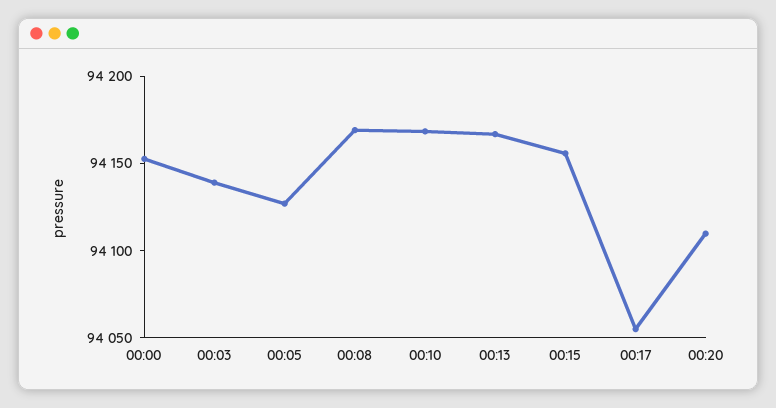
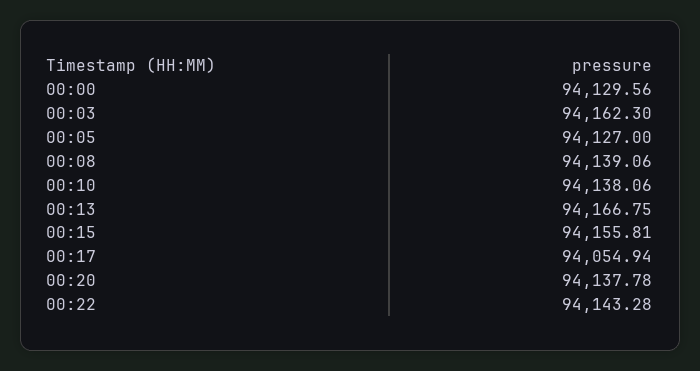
00:00: 94150 -> 94129.56
00:03: 94140 -> 94162.3
00:08: 94170 -> 94139.06
00:10: 94170 -> 94138.06
00:20: 94110 -> 94137.78
00:22: none -> 94143.28

